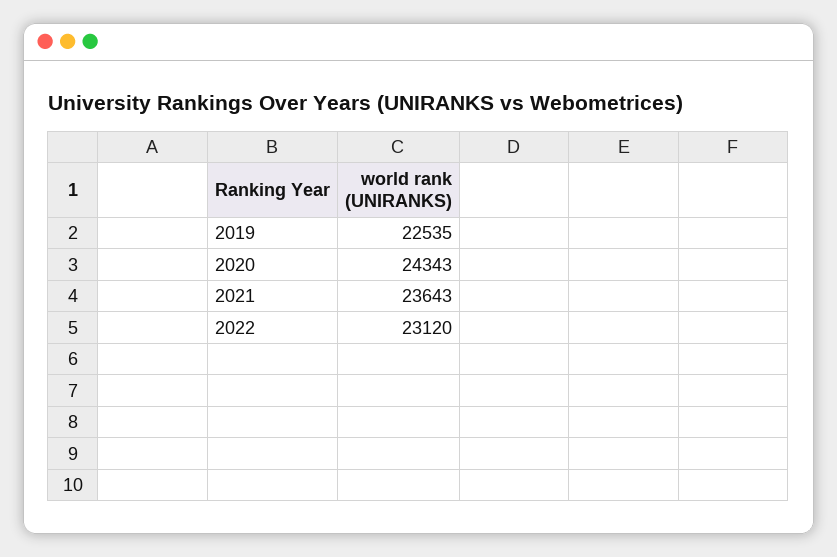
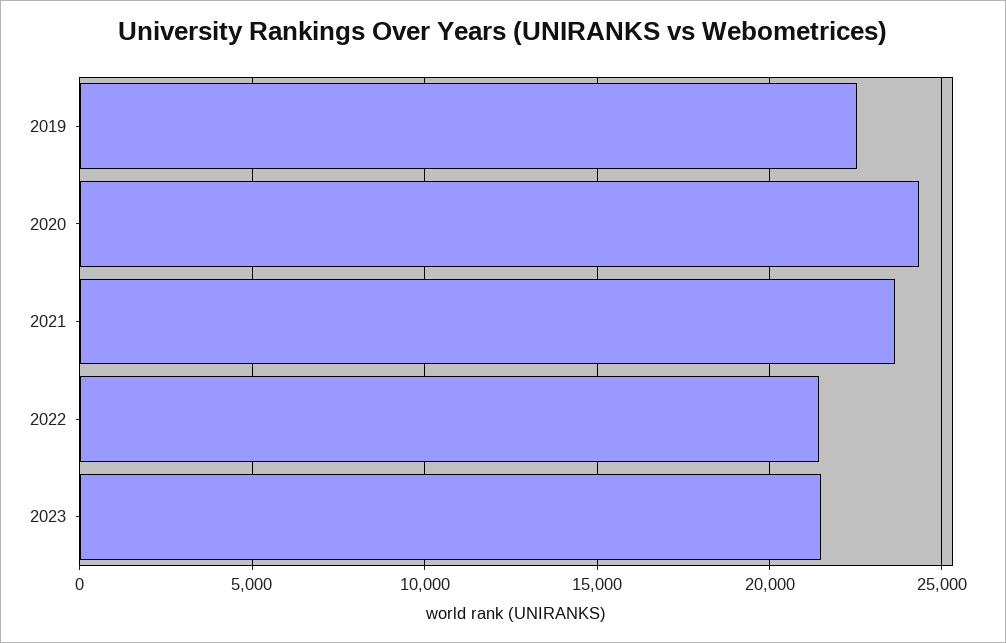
2022: 23120 -> 21500
2023: none -> 21500

